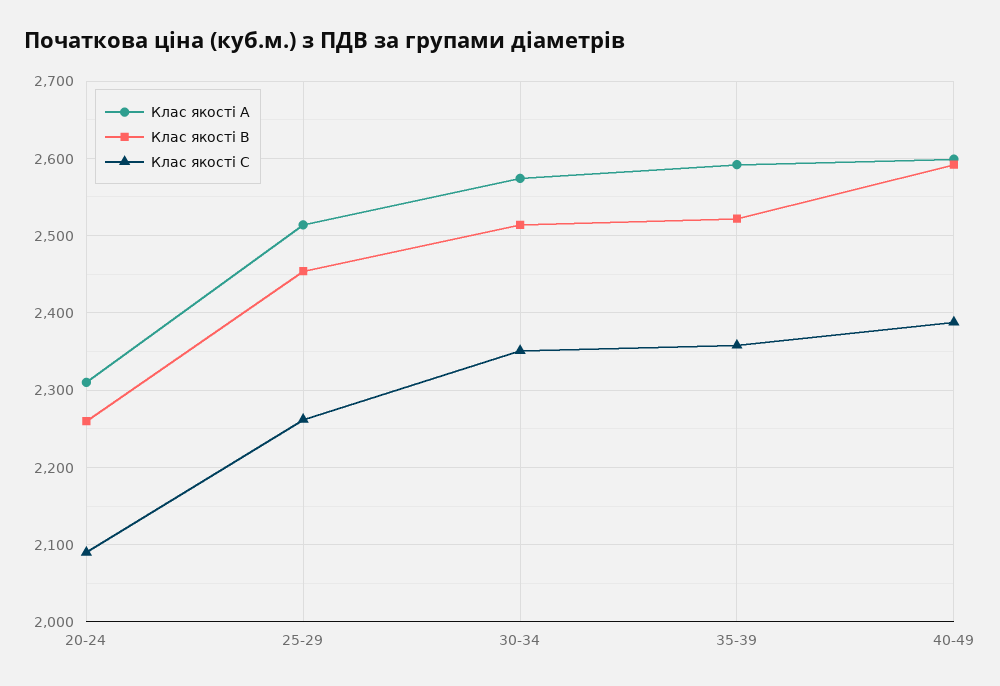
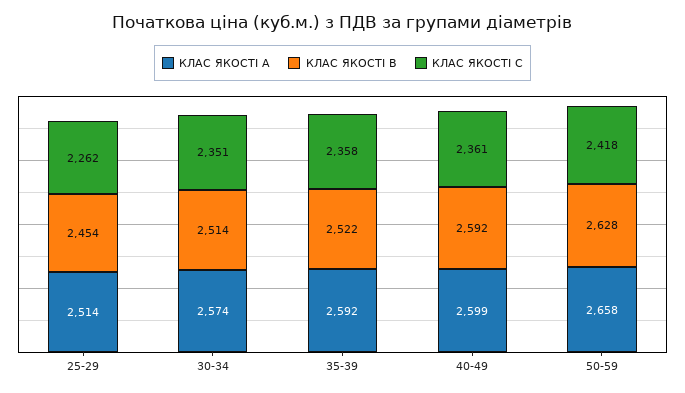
Клас якості A, 20-24: 2310 -> none
Клас якості B, 20-24: 2260 -> none
Клас якості C, 20-24: 2090 -> none
Клас якості C, 40-49: 2390 -> 2361
Клас якості A, 50-59: none -> 2658
Клас якості B, 50-59: none -> 2628
Клас якості C, 50-59: none -> 2418

